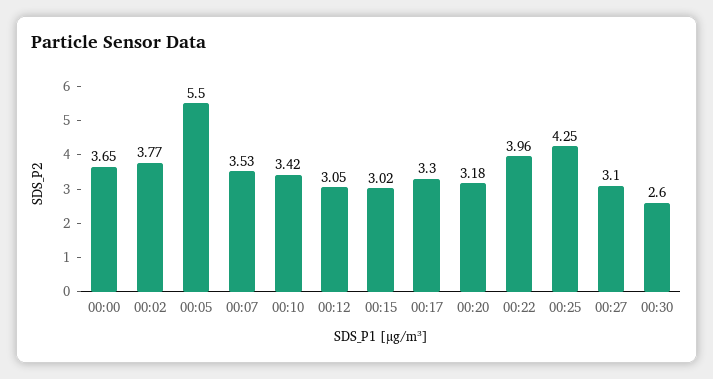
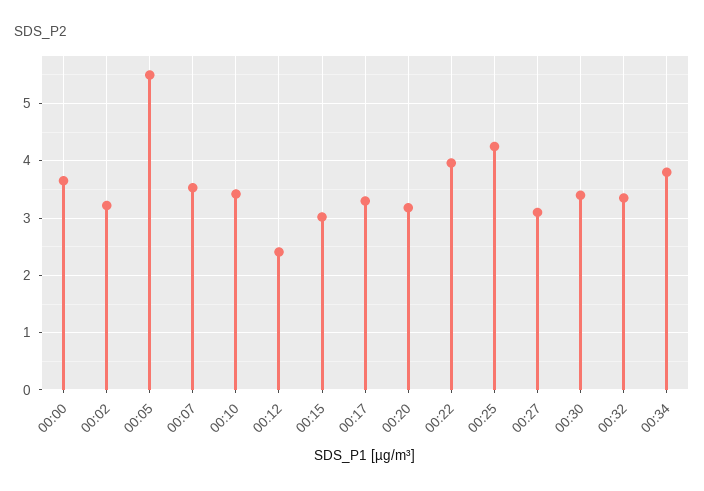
00:02: 3.77 -> 3.2
00:12: 3.05 -> 2.4
00:30: 2.6 -> 3.4
00:32: none -> 3.4
00:34: none -> 3.8

